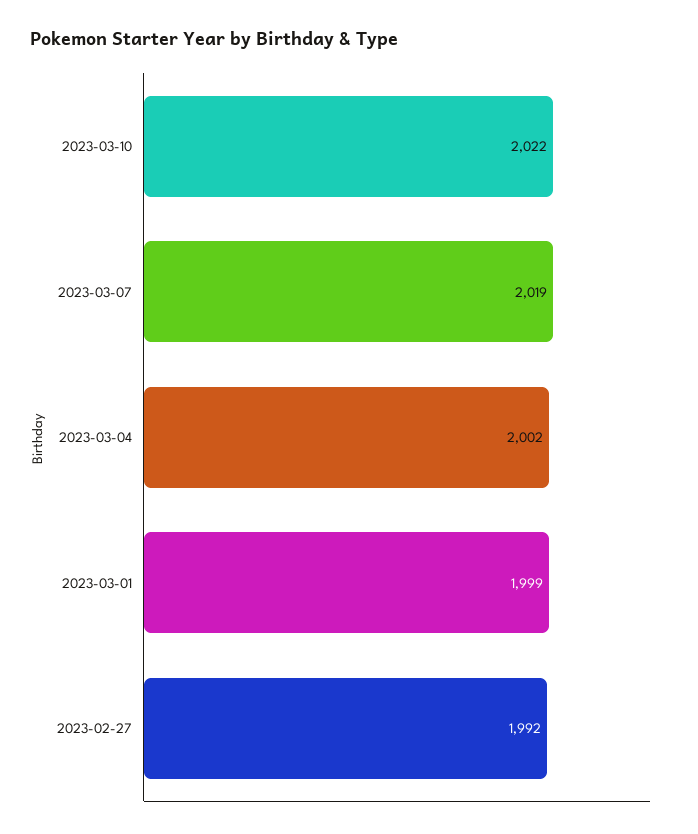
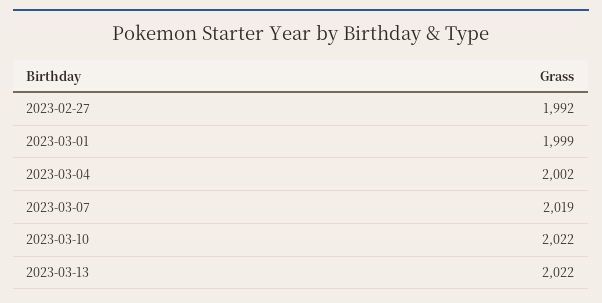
2023-03-13: none -> 2022

